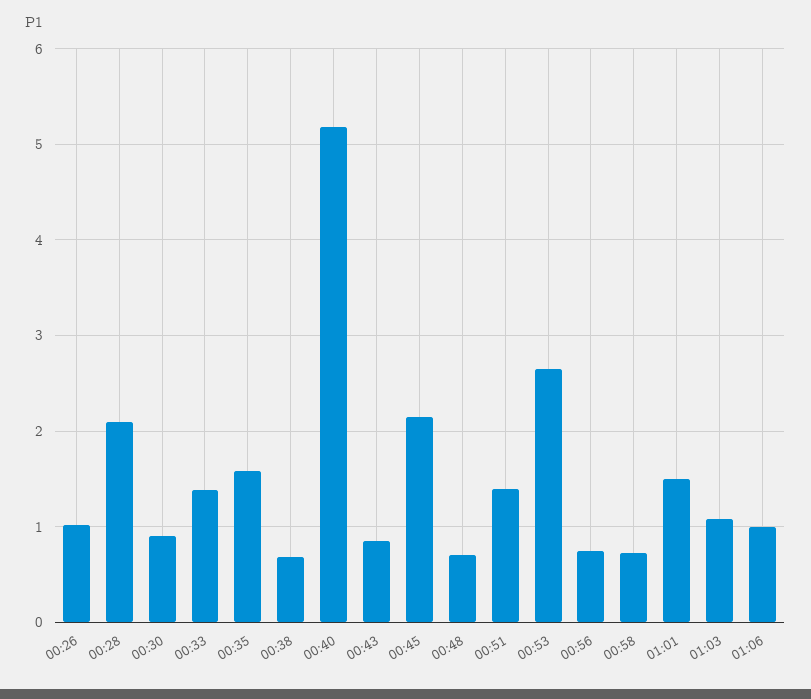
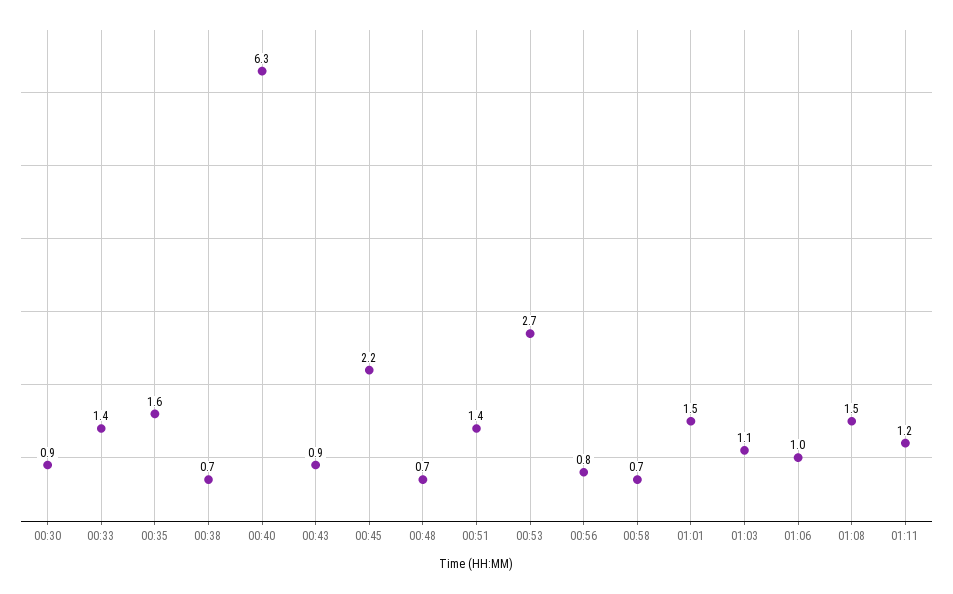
00:26: 1 -> none
00:28: 2.1 -> none
00:40: 5.2 -> 6.3
01:08: none -> 1.5
01:11: none -> 1.2

